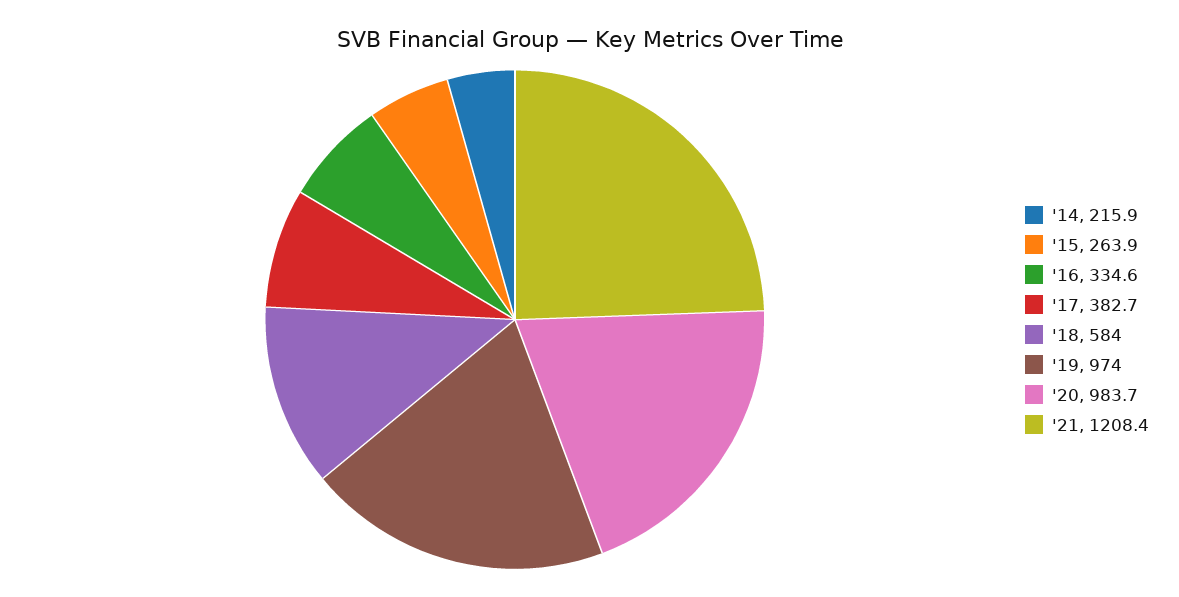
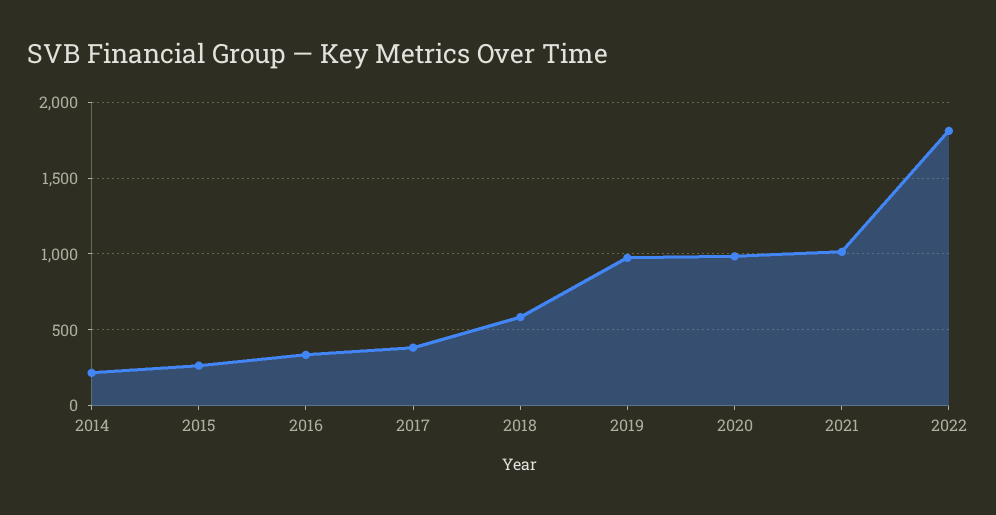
'21: 1208.4 -> 1000
2022: none -> 1800

